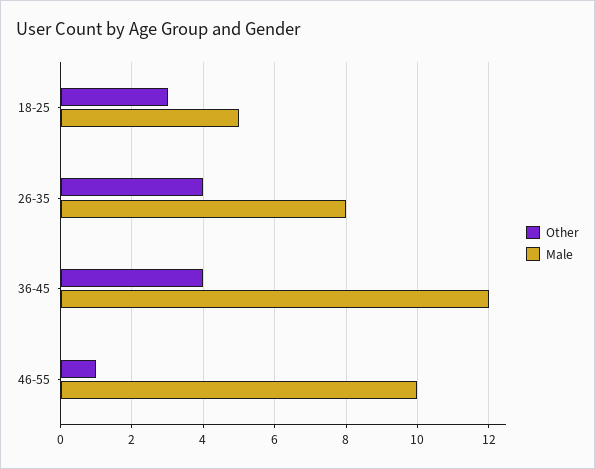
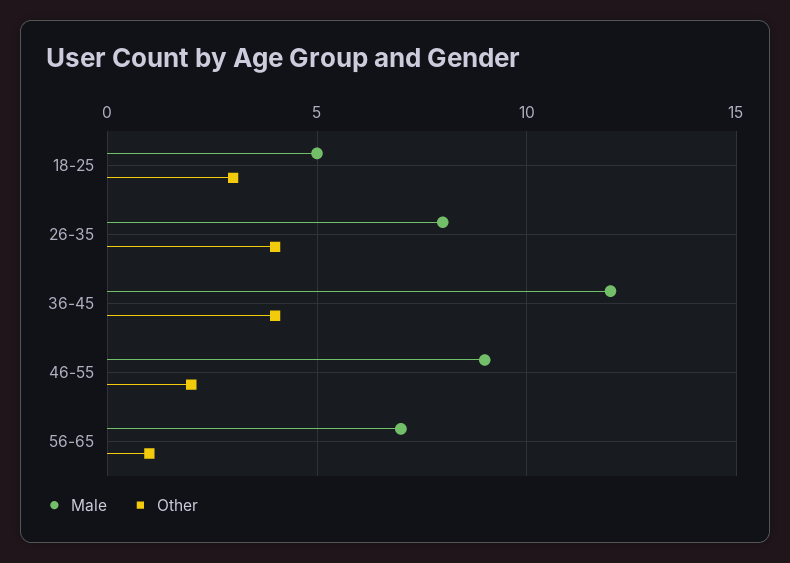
Other, 46-55: 1 -> 2
Male, 46-55: 10 -> 9
Male, 56-65: none -> 7
Other, 56-65: none -> 1

